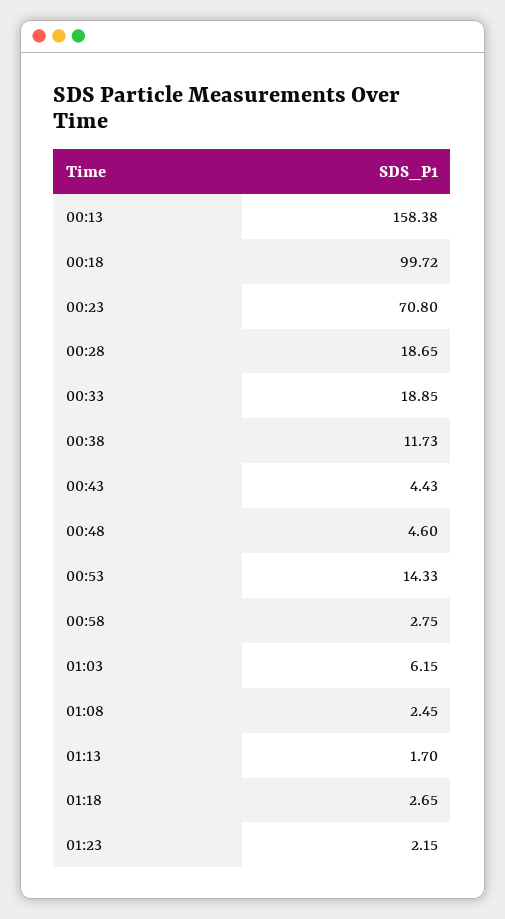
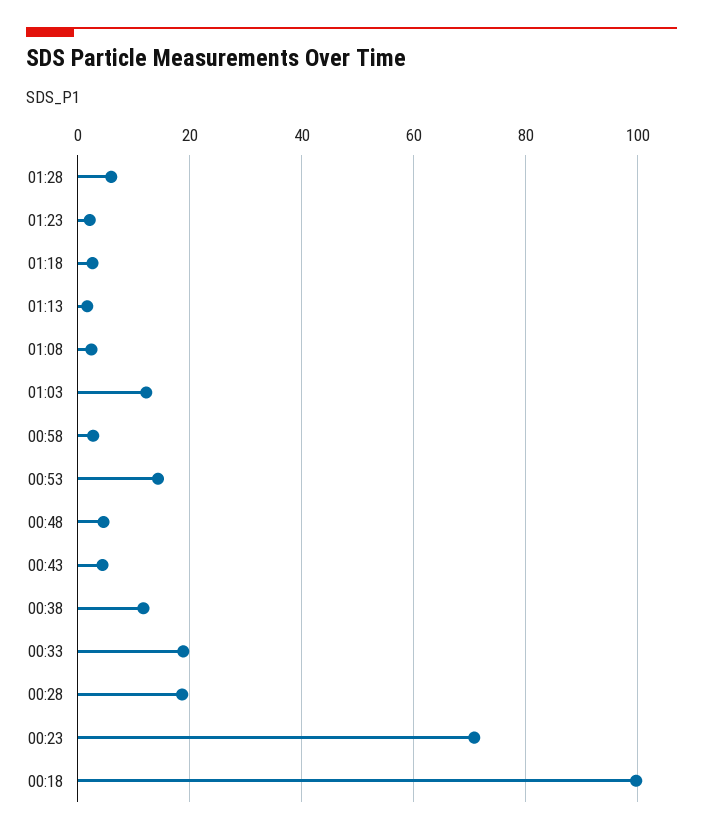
00:13: 158.38 -> none
01:03: 6.15 -> 12
01:28: none -> 6

